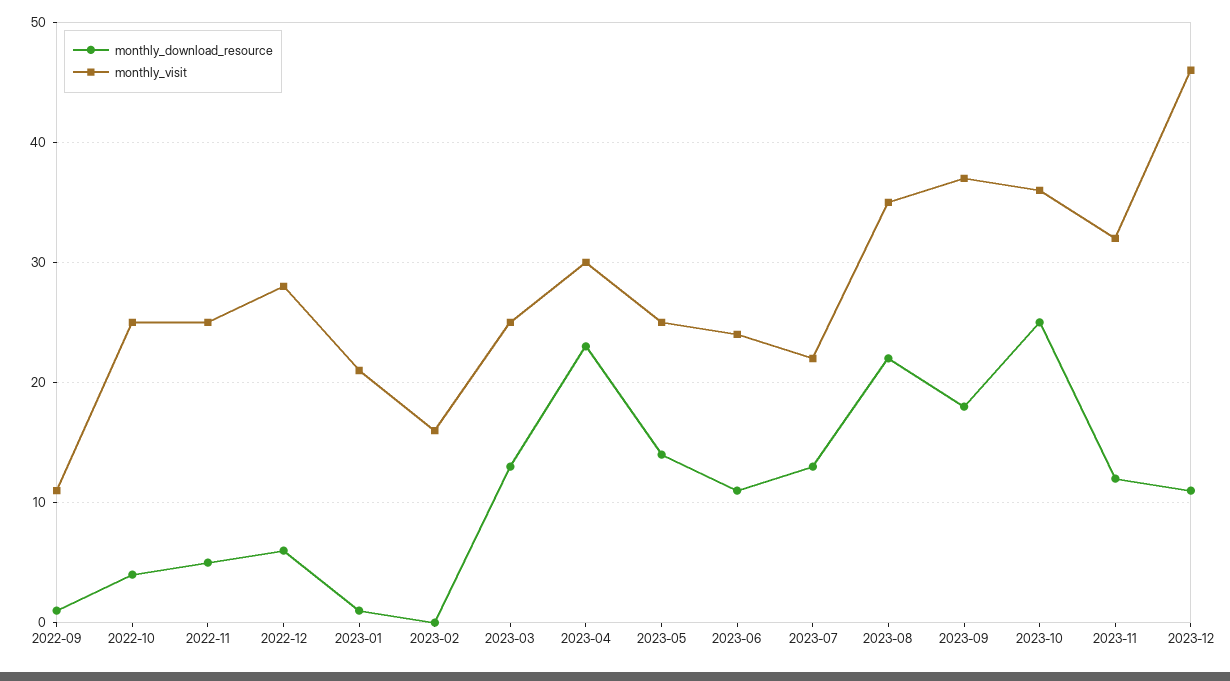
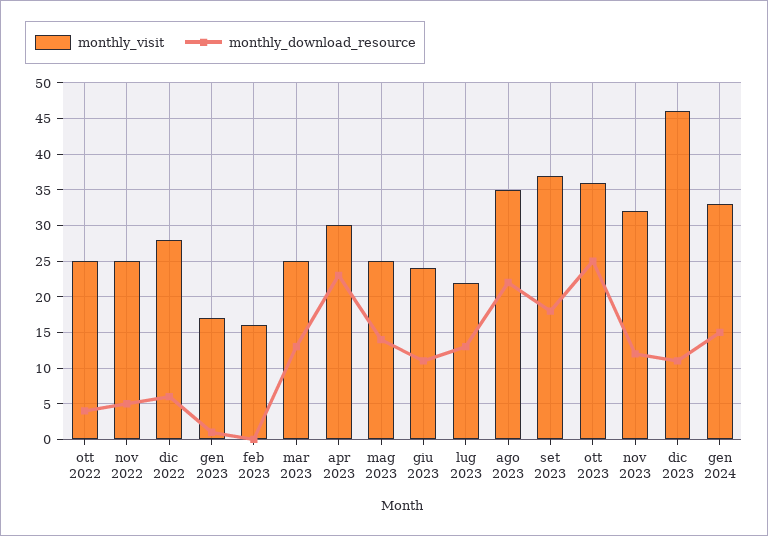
monthly_download_resource, 2022-09: 1 -> none
monthly_visit, 2022-09: 11 -> none
monthly_visit, 2023-01: 21 -> 17
monthly_visit, gen 2024: none -> 33
monthly_download_resource, gen 2024: none -> 15

